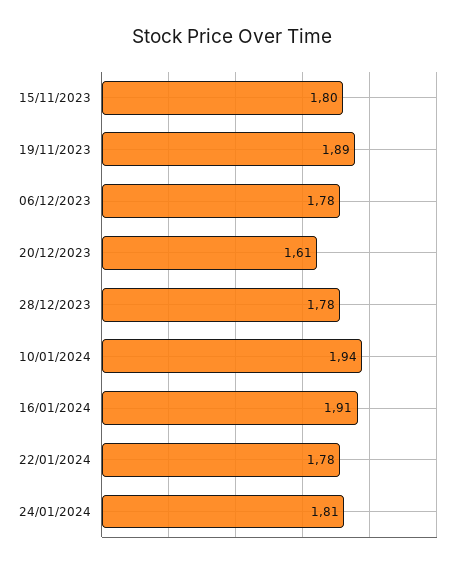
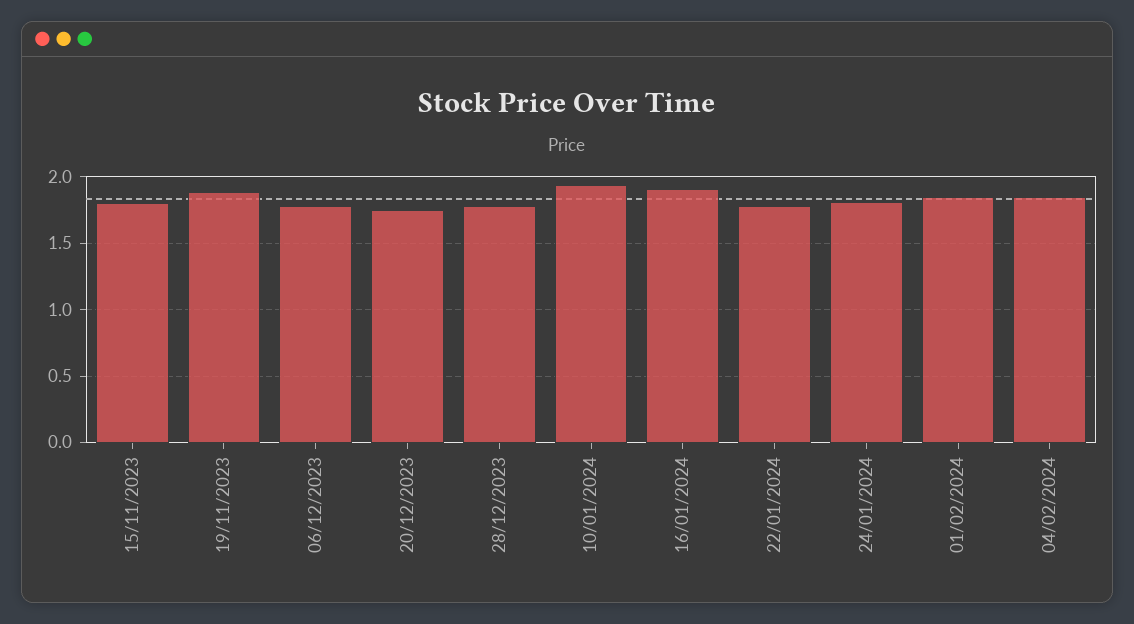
20/12/2023: 1.61 -> 1.75
01/02/2024: none -> 1.85
04/02/2024: none -> 1.85

